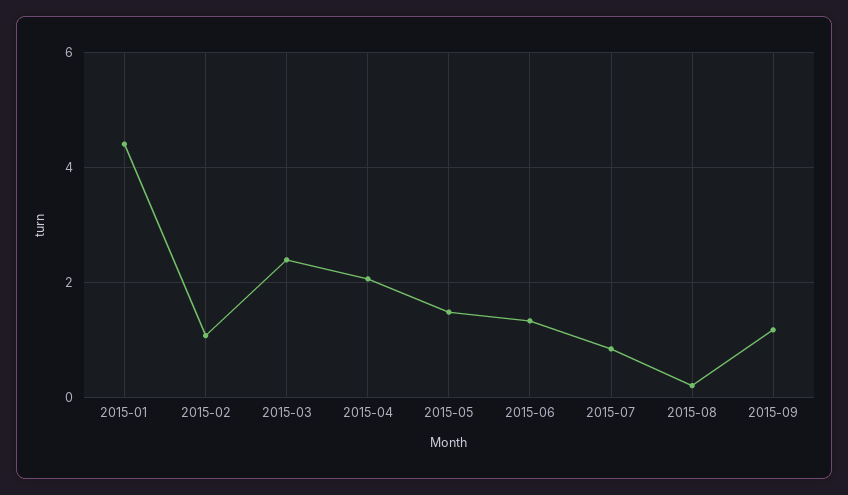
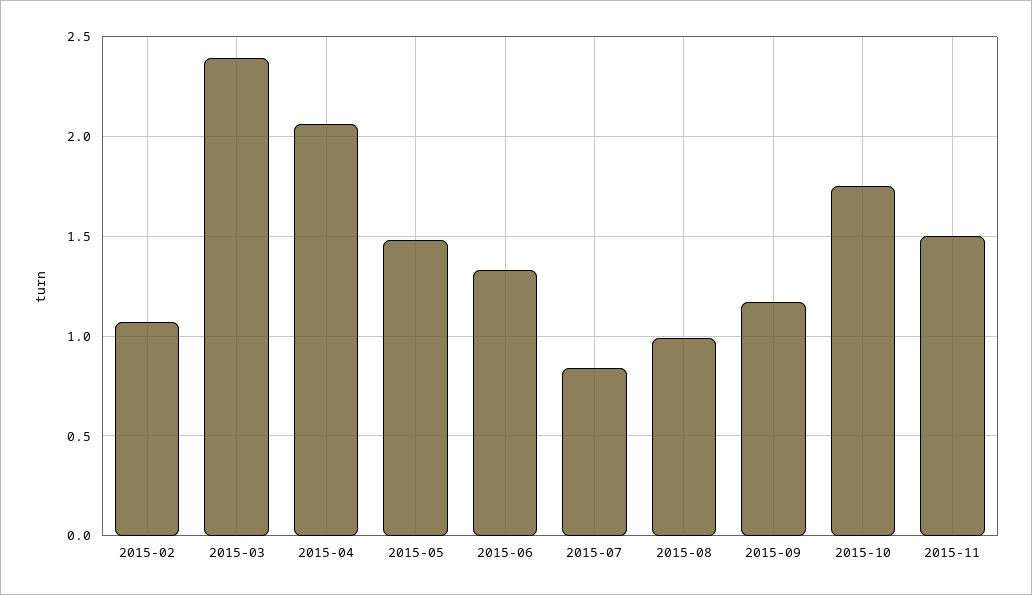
2015-01: 4.4 -> none
2015-08: 0.2 -> 1
2015-10: none -> 1.75
2015-11: none -> 1.5

